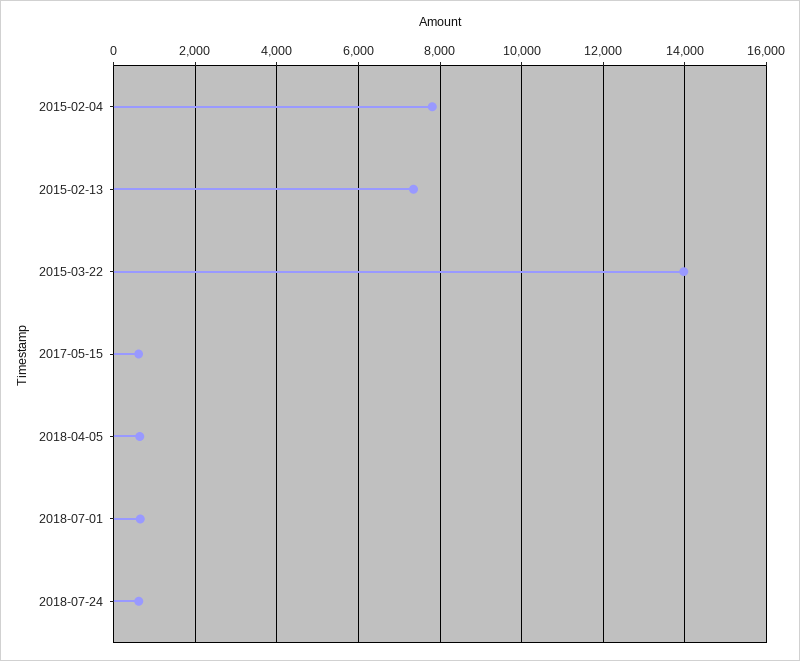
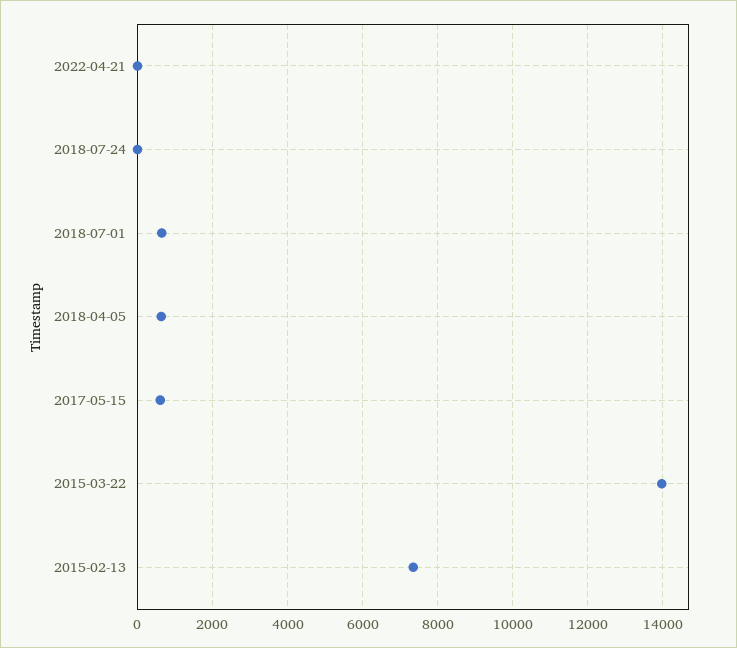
2015-02-04: 7800 -> none
2018-07-24: 600 -> 0
2022-04-21: none -> 0

